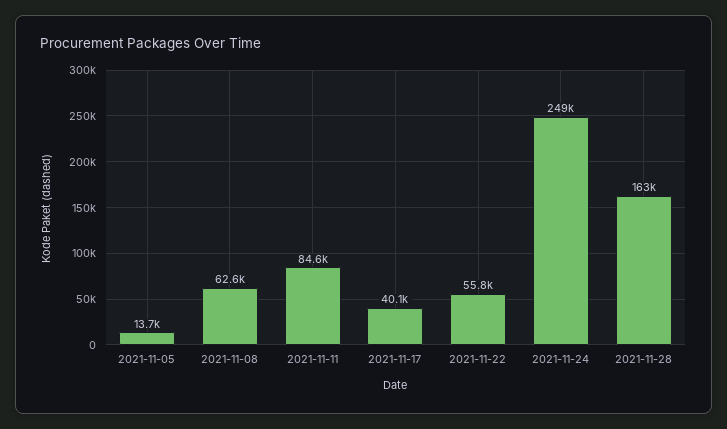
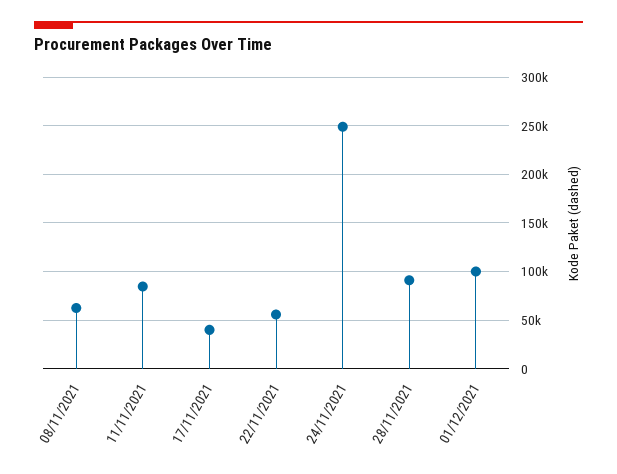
2021-11-05: 13700 -> none
2021-11-28: 163000 -> 90000
01/12/2021: none -> 100000

